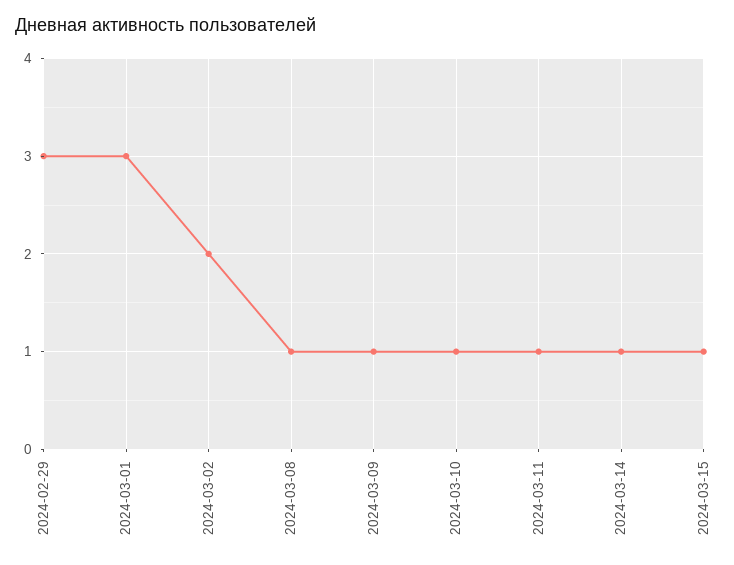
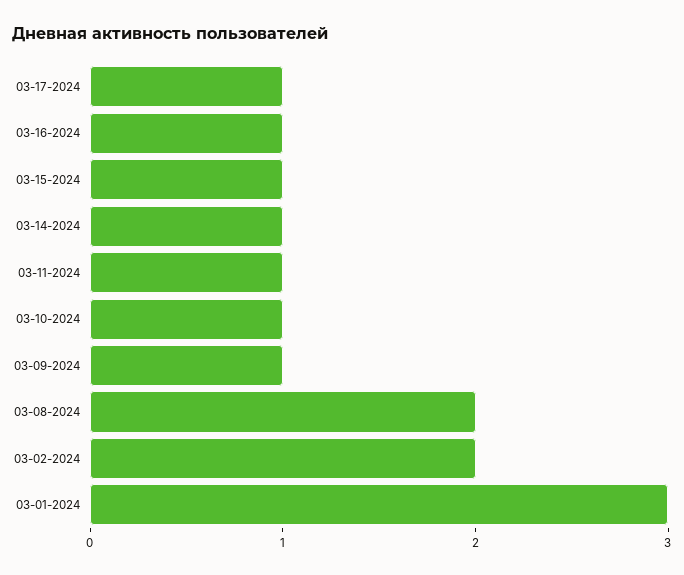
2024-02-29: 3 -> none
2024-03-08: 1 -> 2
03-17-2024: none -> 1
03-16-2024: none -> 1

